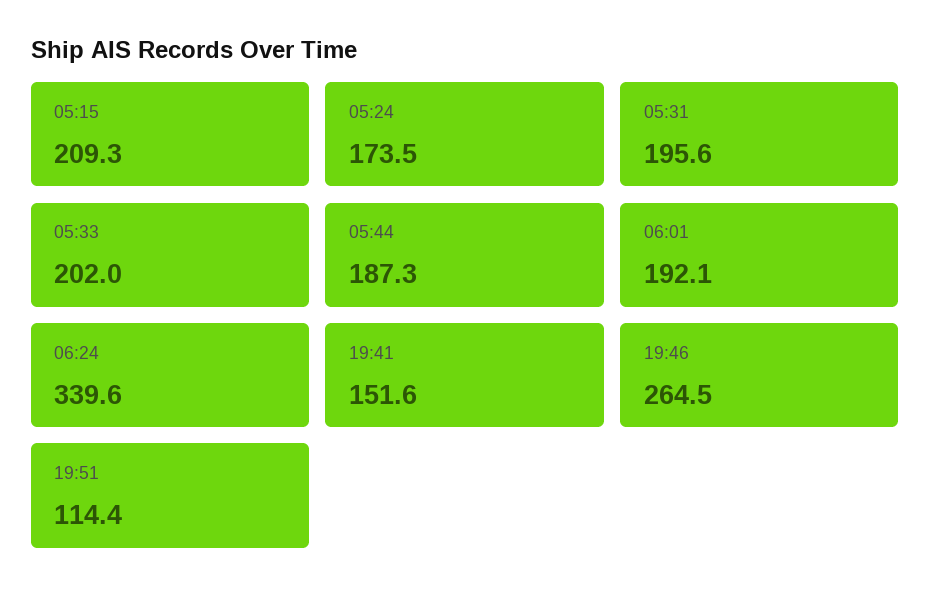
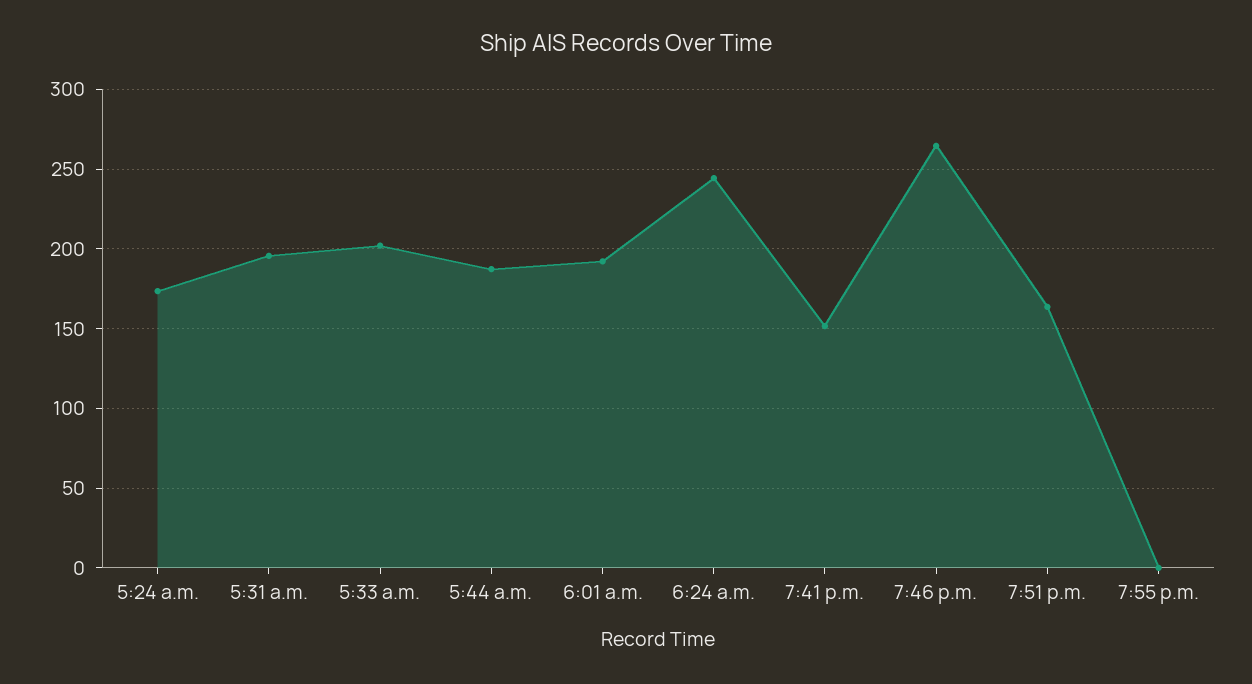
05:15: 209.3 -> none
06:24: 339.6 -> 245
19:51: 114.4 -> 165
7:55 p.m.: none -> 0

